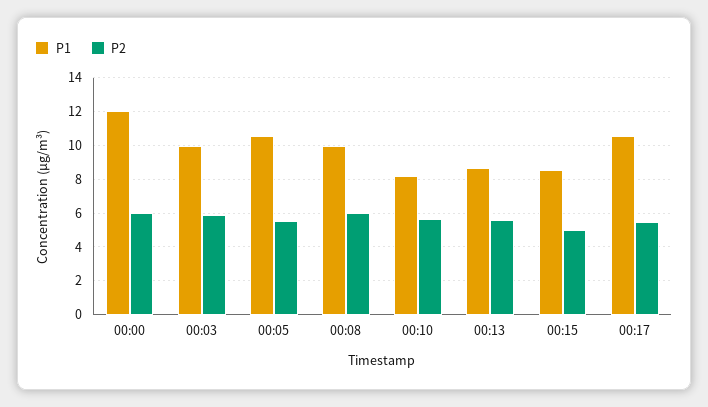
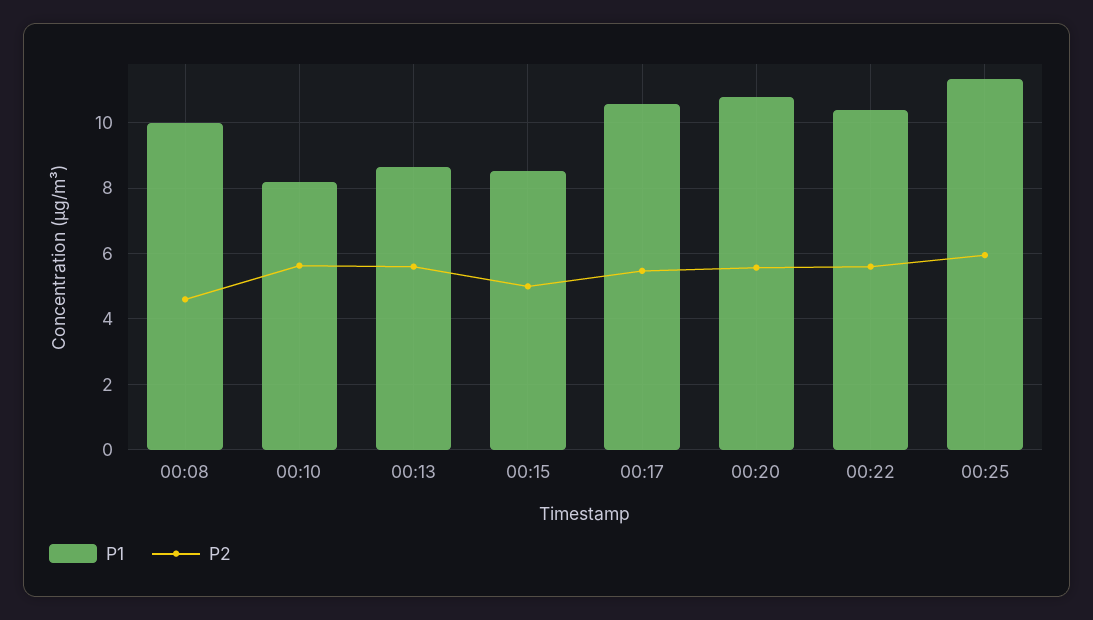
P1, 00:00: 12 -> none
P2, 00:00: 6 -> none
P1, 00:03: 10 -> none
P2, 00:03: 6 -> none
P1, 00:05: 10.5 -> none
P2, 00:05: 5.5 -> none
P2, 00:08: 6 -> 4.6
P1, 00:20: none -> 10.8
P2, 00:20: none -> 5.6
P1, 00:22: none -> 10.4
P2, 00:22: none -> 5.6
P1, 00:25: none -> 11.4
P2, 00:25: none -> 6

